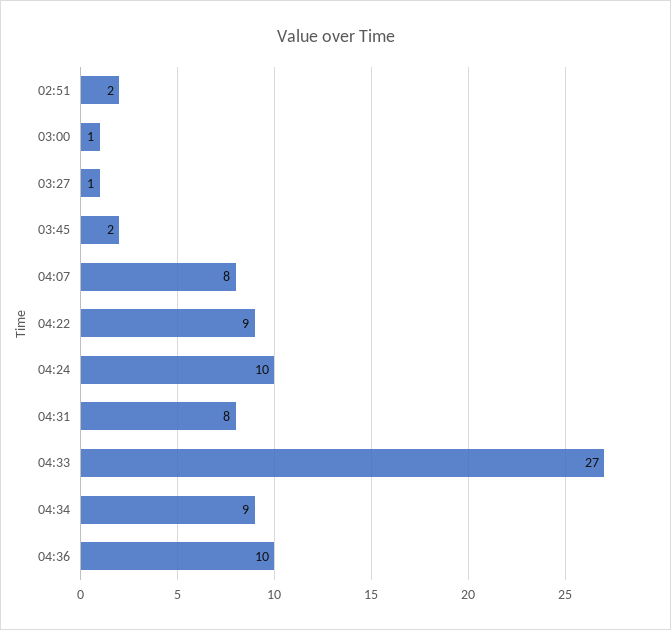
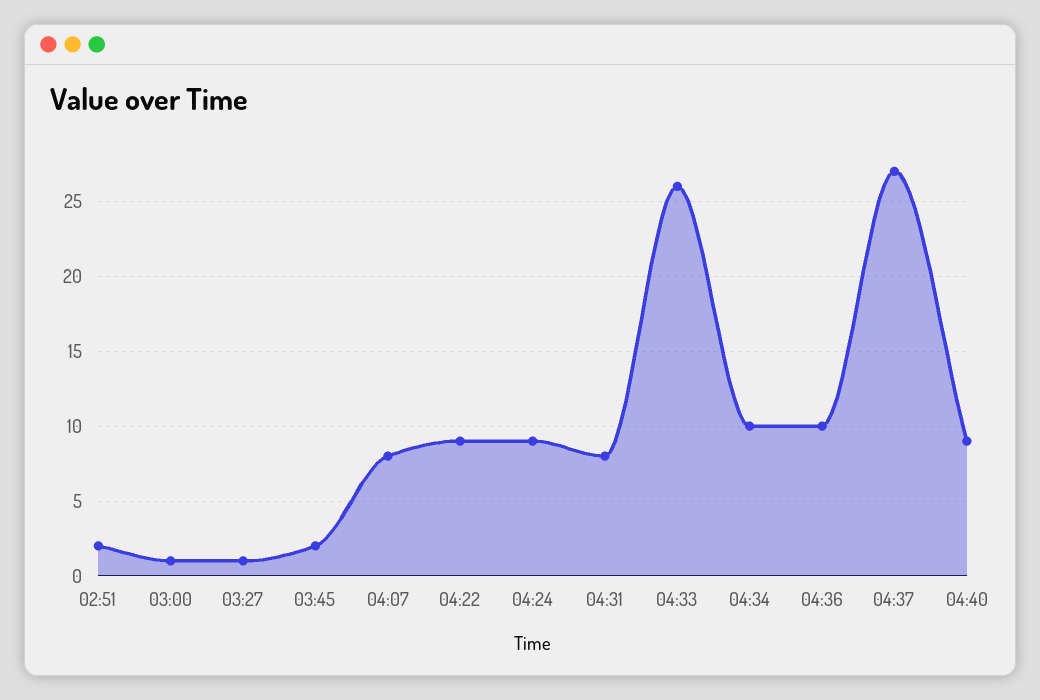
04:24: 10 -> 9
04:33: 27 -> 26
04:34: 9 -> 10
04:37: none -> 27
04:40: none -> 9

